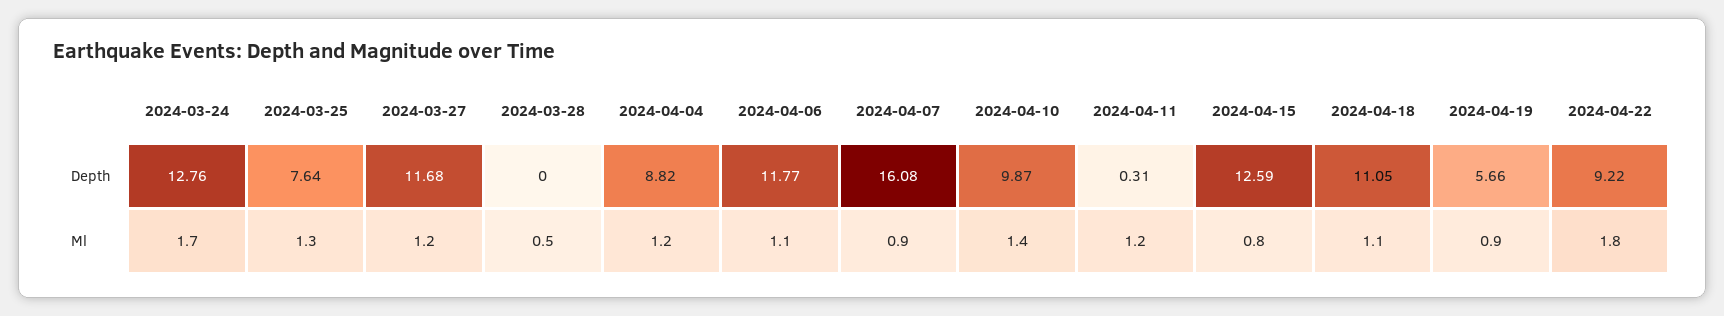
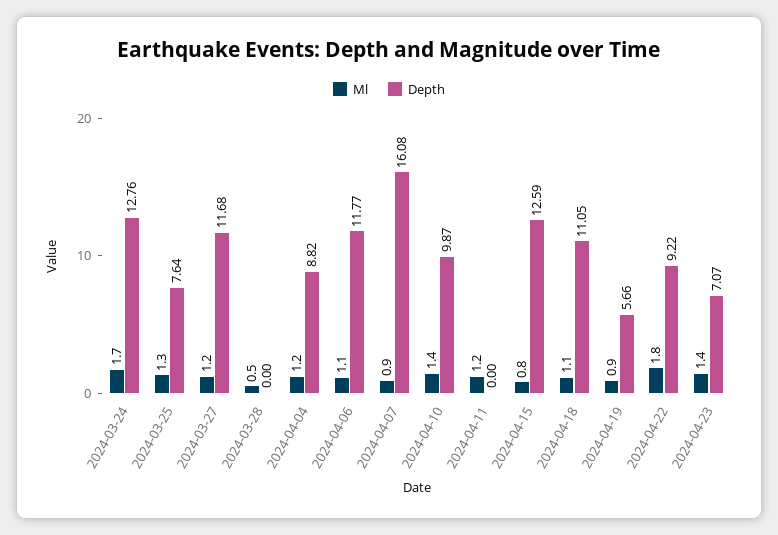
Depth, 2024-04-11: 0.31 -> 0
Ml, 2024-04-23: none -> 1.4
Depth, 2024-04-23: none -> 7.07

